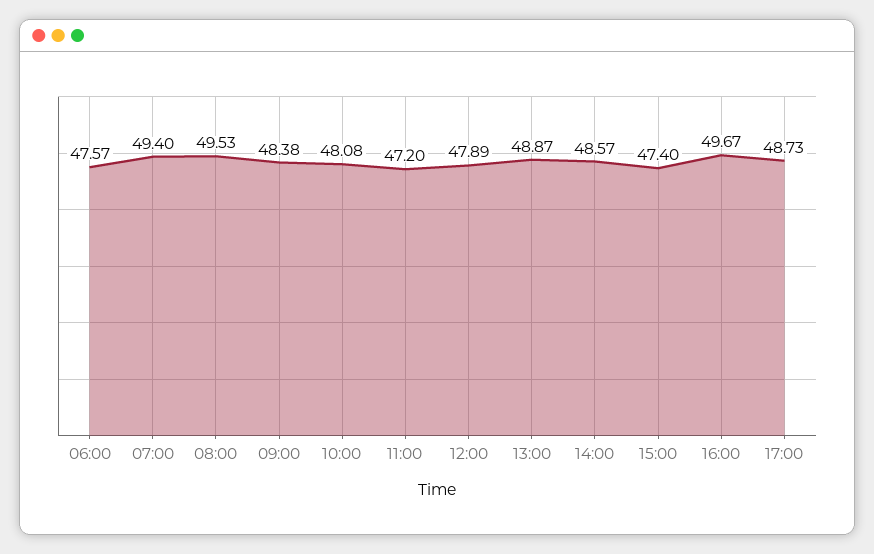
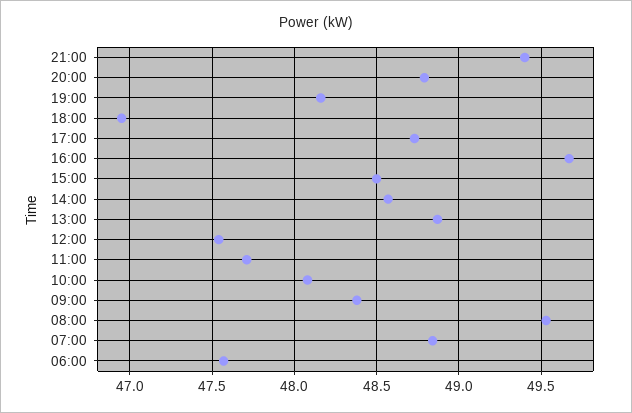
07:00: 49.4 -> 48.85
11:00: 47.2 -> 47.7
12:00: 47.89 -> 47.55
15:00: 47.4 -> 48.5
21:00: none -> 49.4
20:00: none -> 48.8
19:00: none -> 48.15
18:00: none -> 46.95

